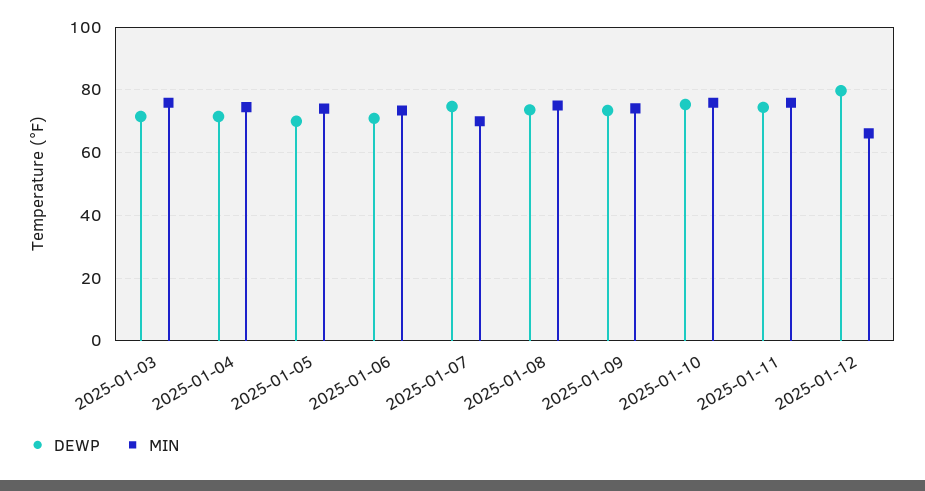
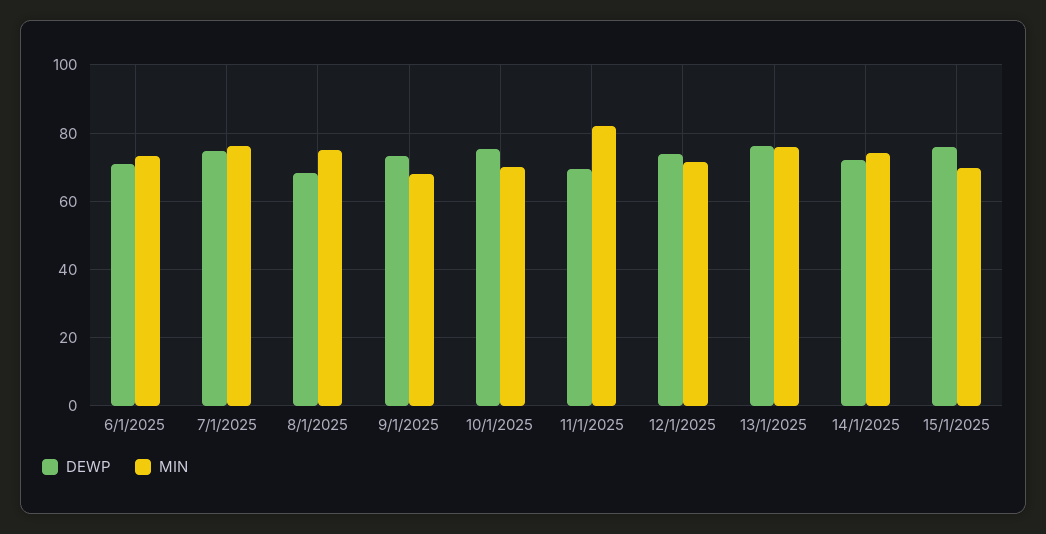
DEWP, 2025-01-03: 72 -> none
MIN, 2025-01-03: 76 -> none
DEWP, 2025-01-04: 72 -> none
MIN, 2025-01-04: 74 -> none
DEWP, 2025-01-05: 70 -> none
MIN, 2025-01-05: 74 -> none
MIN, 2025-01-07: 70 -> 76
DEWP, 2025-01-08: 74 -> 68
MIN, 2025-01-09: 74 -> 68
MIN, 2025-01-10: 76 -> 70
DEWP, 2025-01-11: 74 -> 70
MIN, 2025-01-11: 76 -> 82
DEWP, 2025-01-12: 80 -> 74
MIN, 2025-01-12: 66 -> 72
DEWP, 13/1/2025: none -> 76
MIN, 13/1/2025: none -> 76
DEWP, 14/1/2025: none -> 72
MIN, 14/1/2025: none -> 74
DEWP, 15/1/2025: none -> 76
MIN, 15/1/2025: none -> 70

